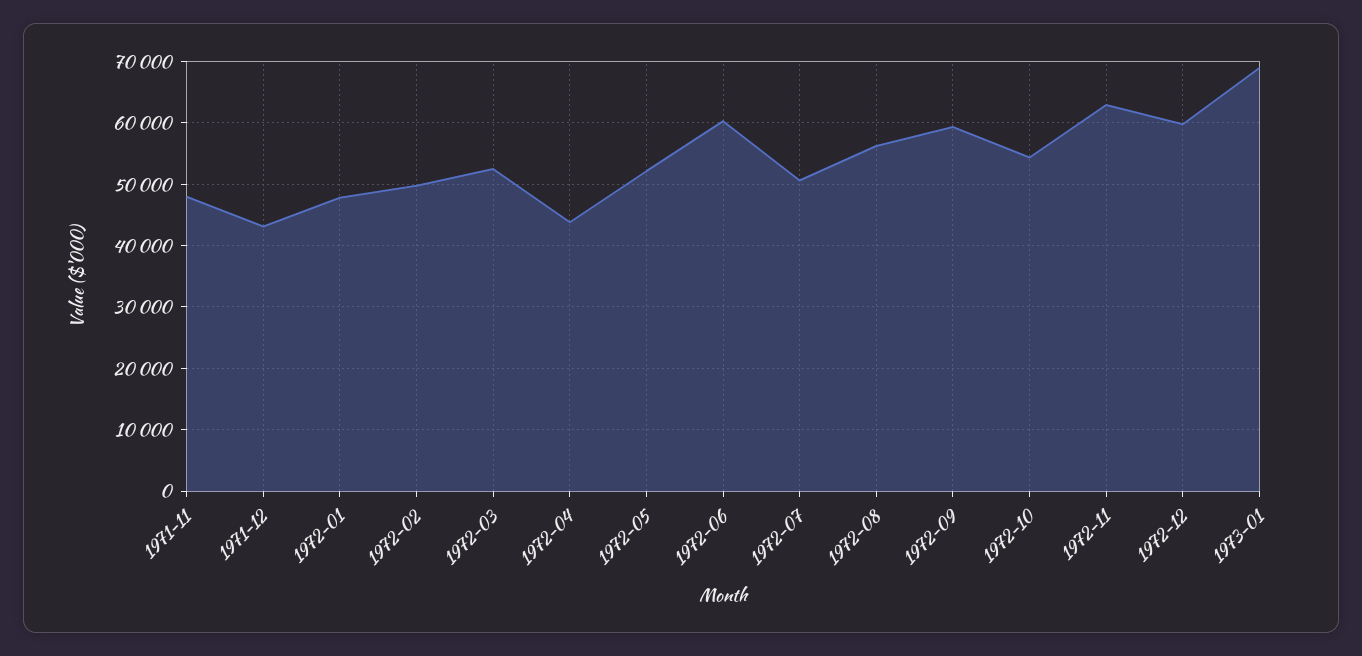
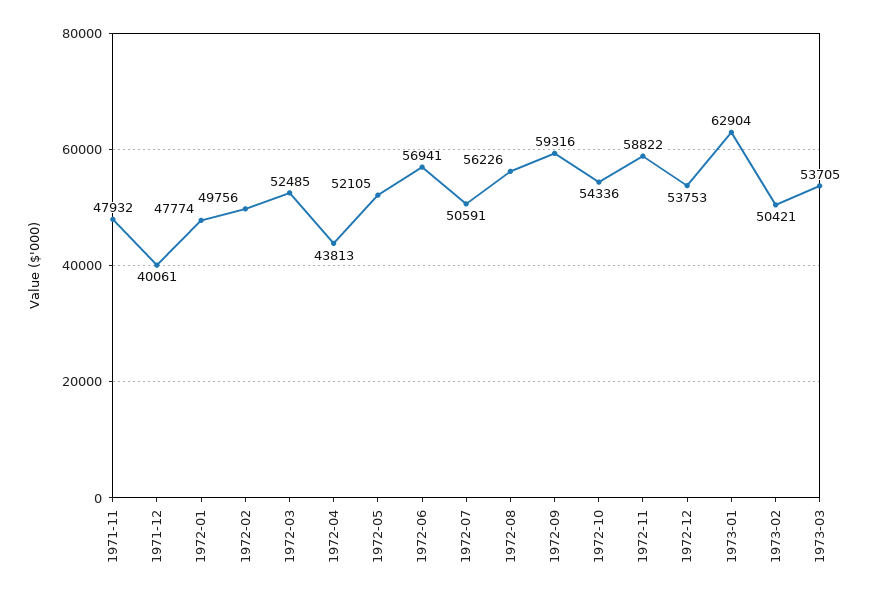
1971-12: 43000 -> 40061
1972-06: 60000 -> 56941
1972-11: 63000 -> 58822
1972-12: 60000 -> 53753
1973-01: 69000 -> 62904
1973-02: none -> 50421
1973-03: none -> 53705

